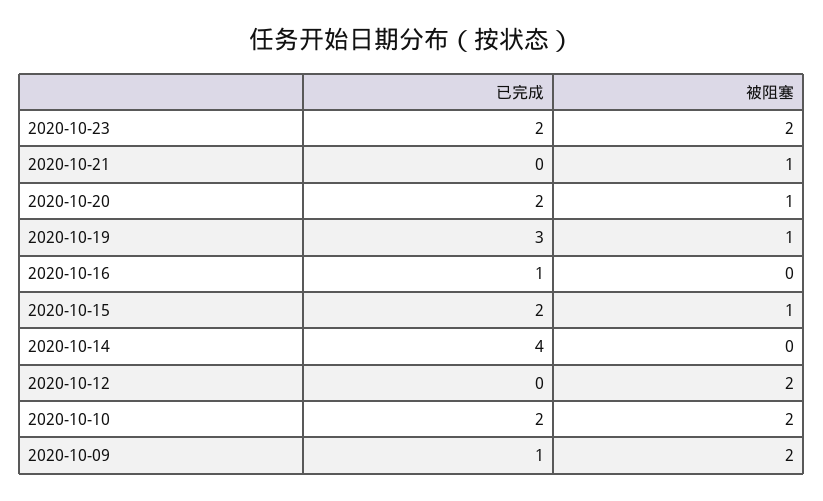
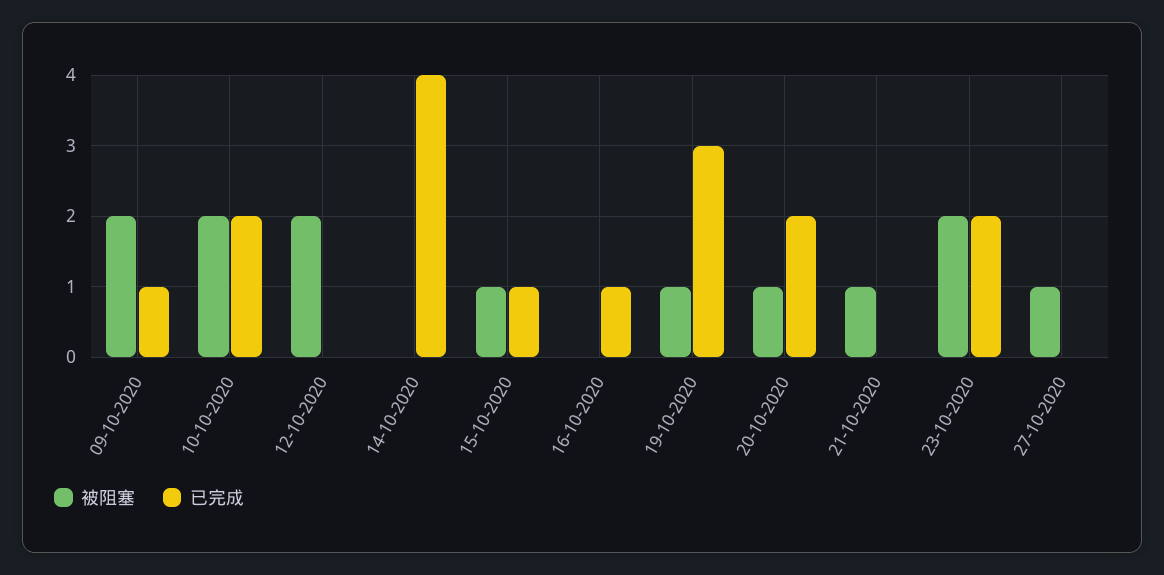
已完成, 2020-10-15: 2 -> 1
被阻塞, 27-10-2020: none -> 1
已完成, 27-10-2020: none -> 0

